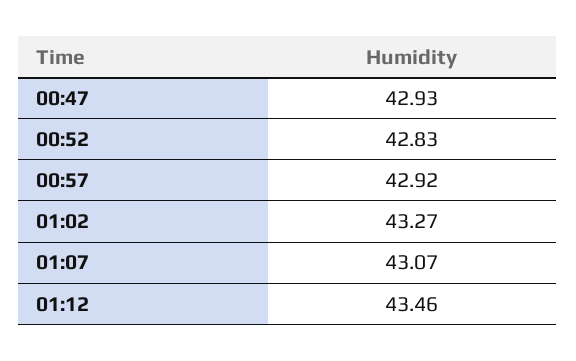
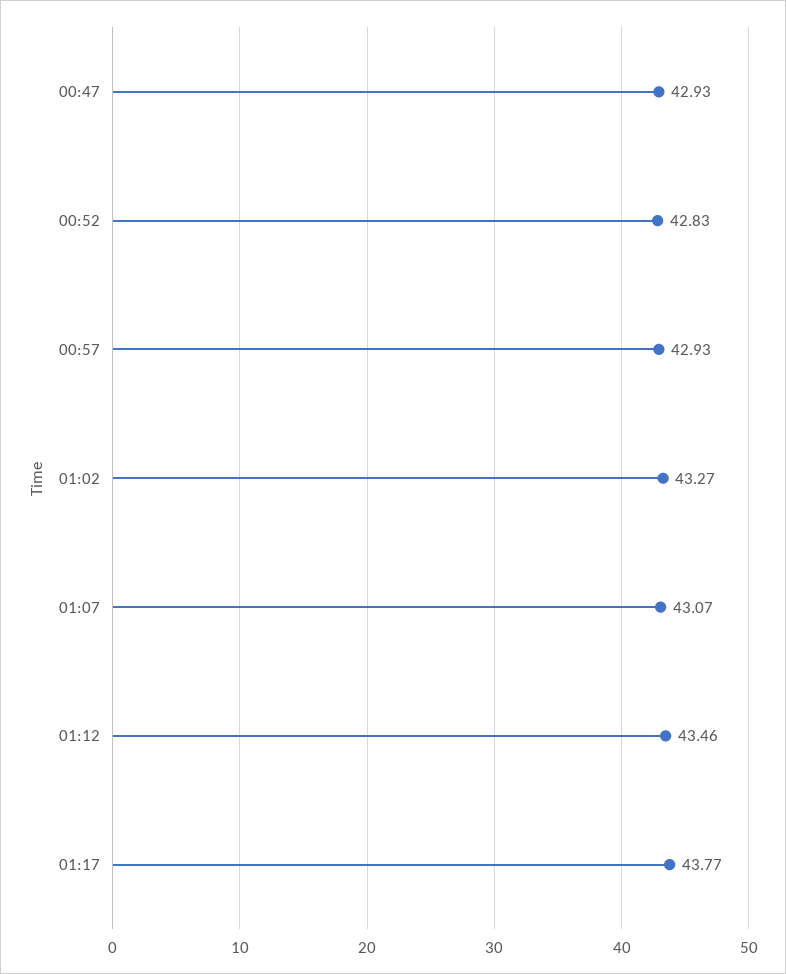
00:57: 42.92 -> 42.93
01:17: none -> 43.77

